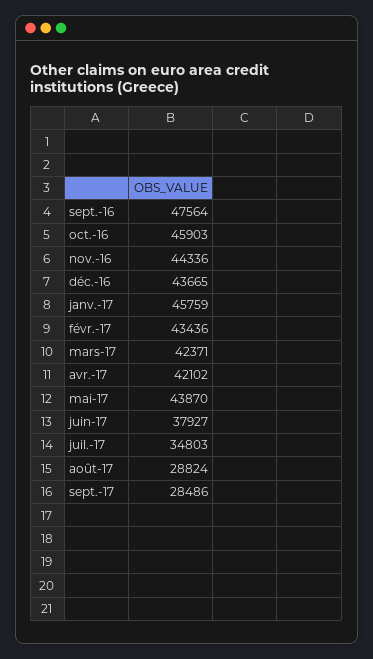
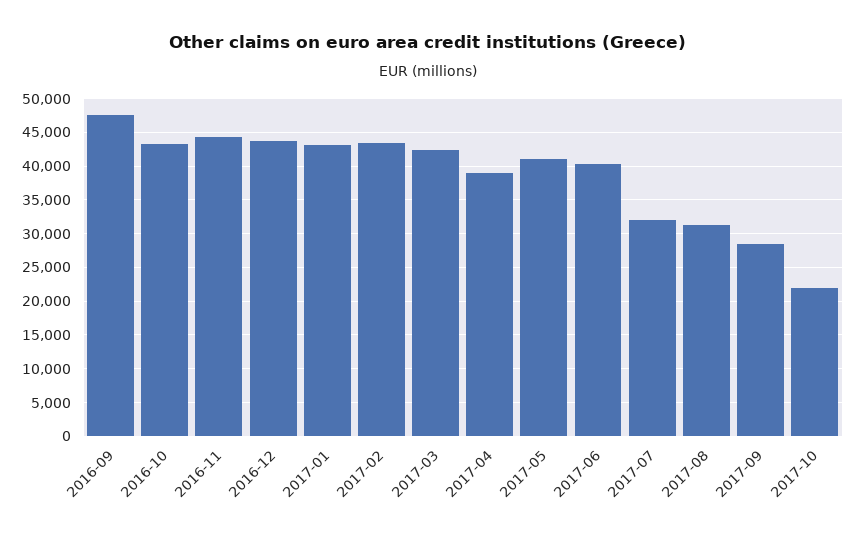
oct.-16: 45903 -> 43000
janv.-17: 45759 -> 43000
avr.-17: 42102 -> 39000
mai-17: 43870 -> 41000
juin-17: 37927 -> 40000
juil.-17: 34803 -> 32000
août-17: 28824 -> 31000
2017-10: none -> 22000

